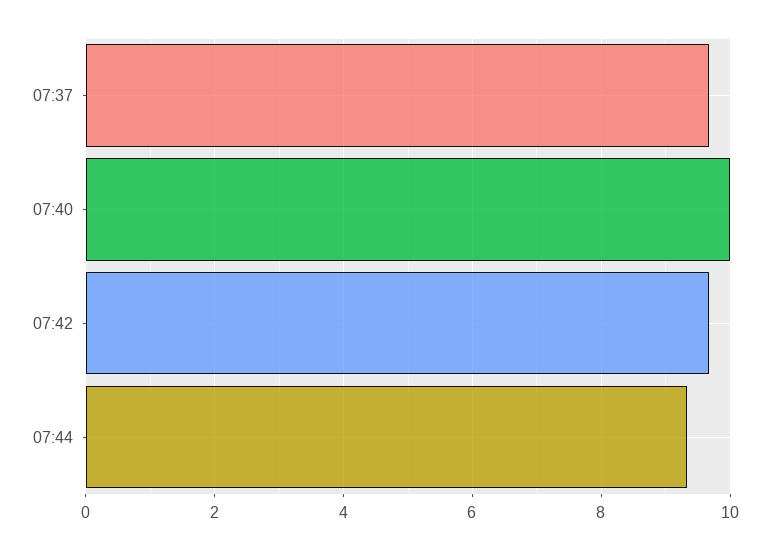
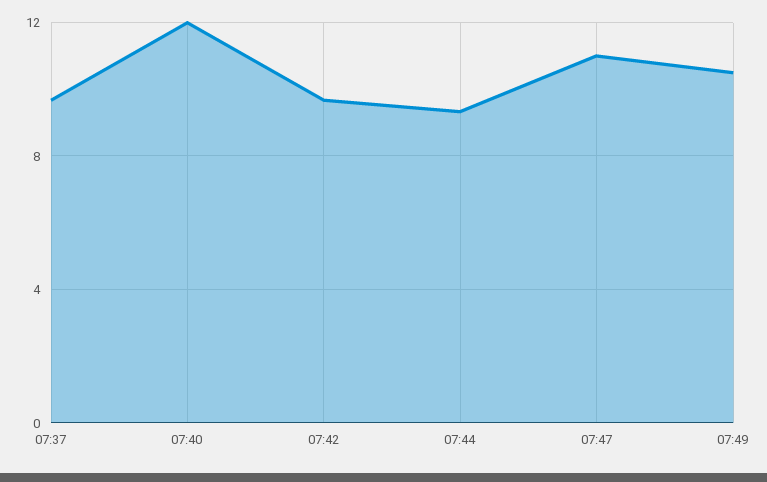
07:40: 10 -> 12
07:47: none -> 11
07:49: none -> 10.5

